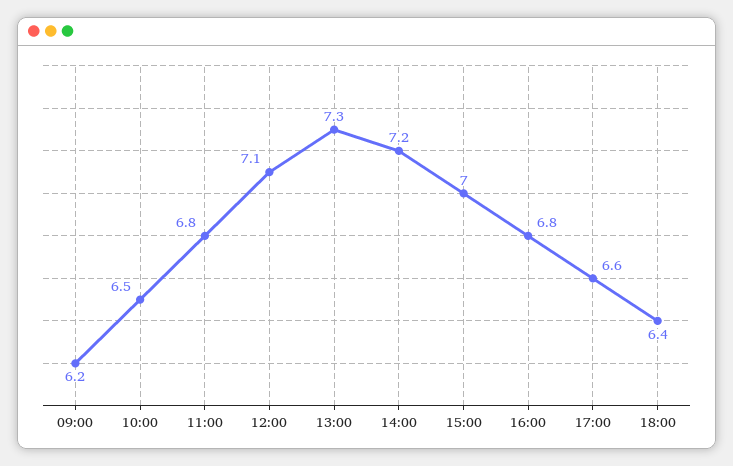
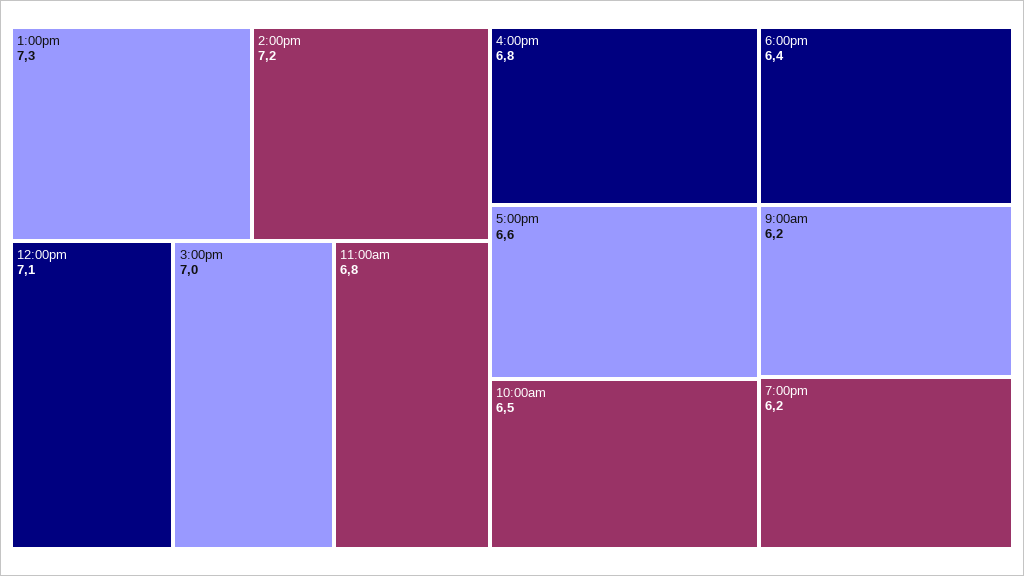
7:00pm: none -> 6.2

